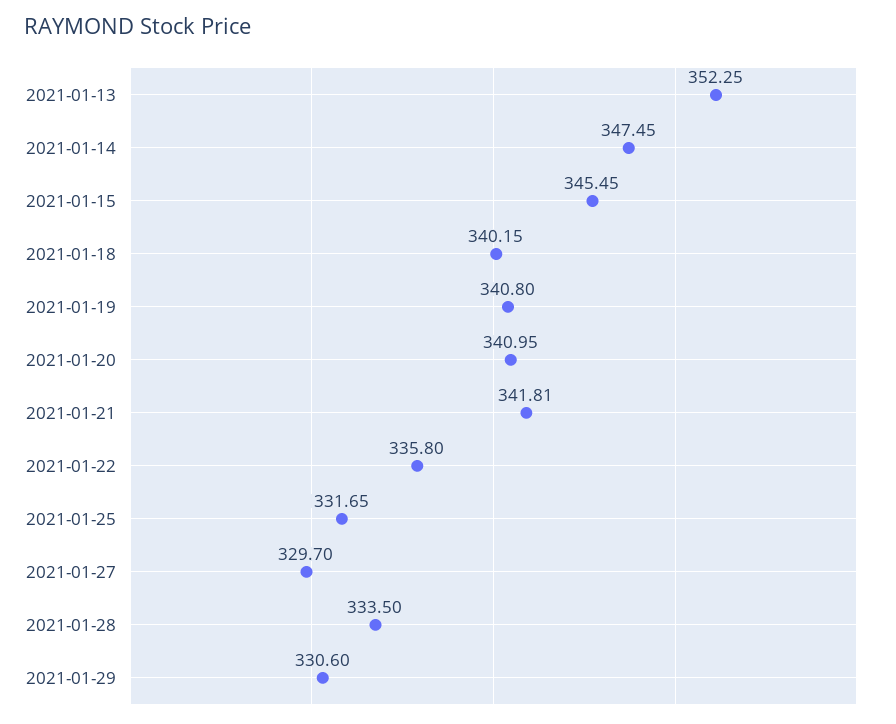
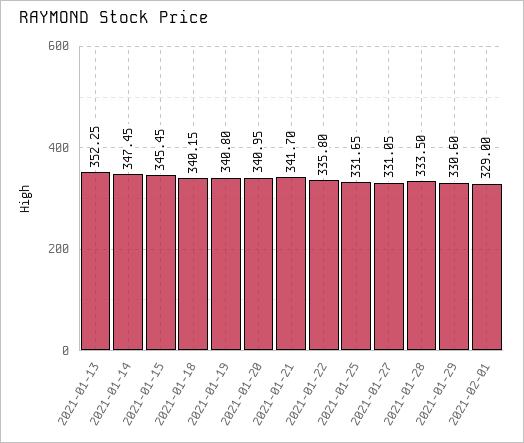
2021-01-21: 341.81 -> 341.7
2021-01-27: 329.7 -> 331.05
2021-02-01: none -> 329

